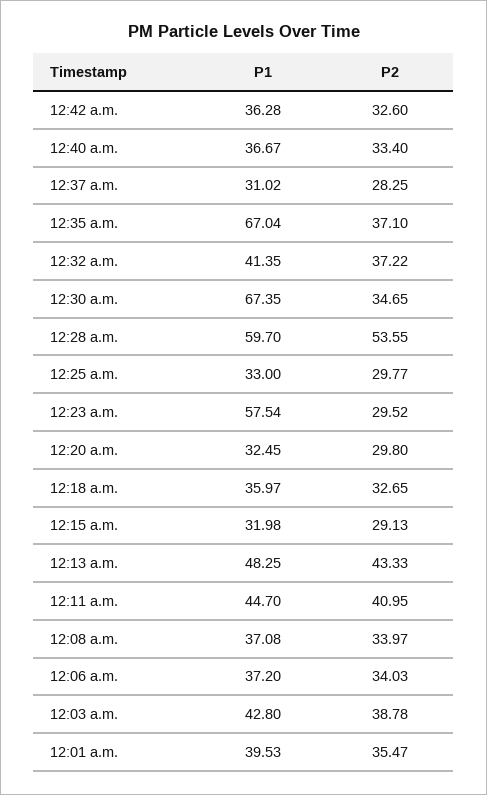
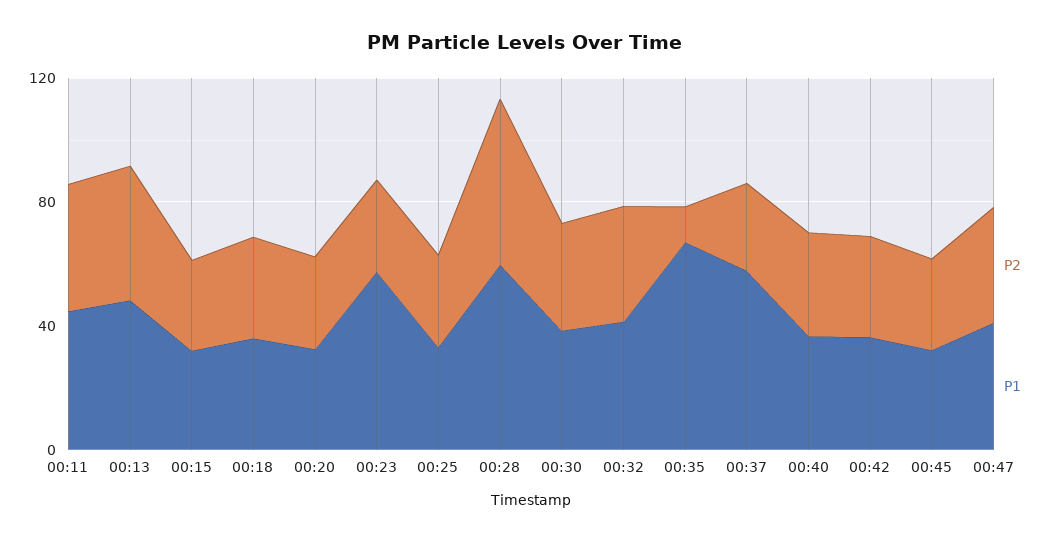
P1, 12:37 a.m.: 31.02 -> 60
P2, 12:35 a.m.: 37.1 -> 10
P1, 12:30 a.m.: 67.35 -> 40
P1, 12:08 a.m.: 37.08 -> none
P2, 12:08 a.m.: 33.97 -> none
P1, 12:06 a.m.: 37.2 -> none
P2, 12:06 a.m.: 34.03 -> none
P1, 12:03 a.m.: 42.8 -> none
P2, 12:03 a.m.: 38.78 -> none
P1, 12:01 a.m.: 39.53 -> none
P2, 12:01 a.m.: 35.47 -> none
P2, 00:45: none -> 30
P1, 00:45: none -> 30
P2, 00:47: none -> 40
P1, 00:47: none -> 40

